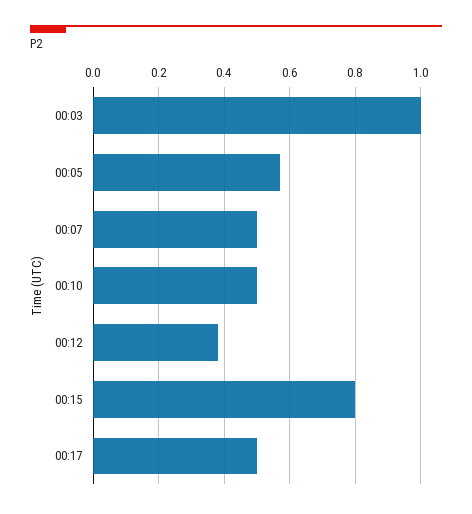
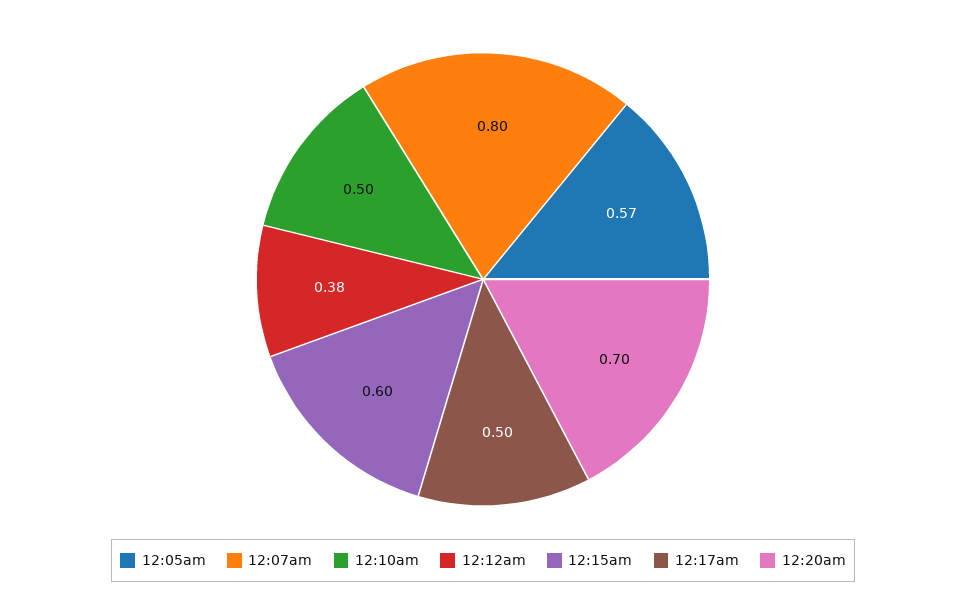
00:03: 1 -> none
00:07: 0.5 -> 0.8
00:15: 0.8 -> 0.6
12:20am: none -> 0.7

